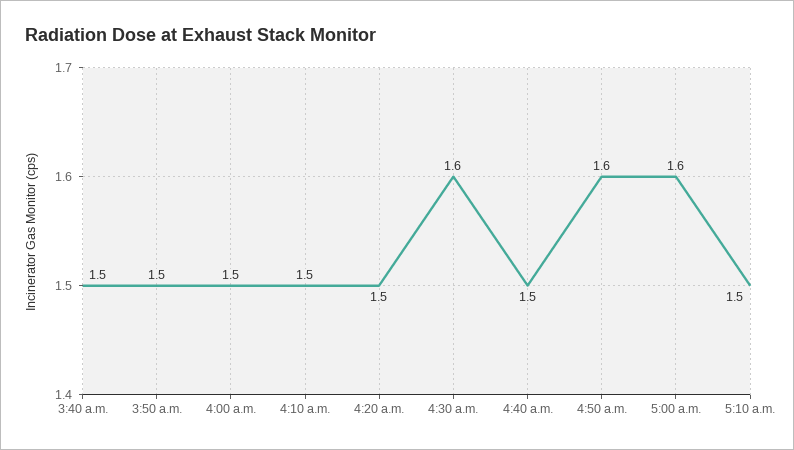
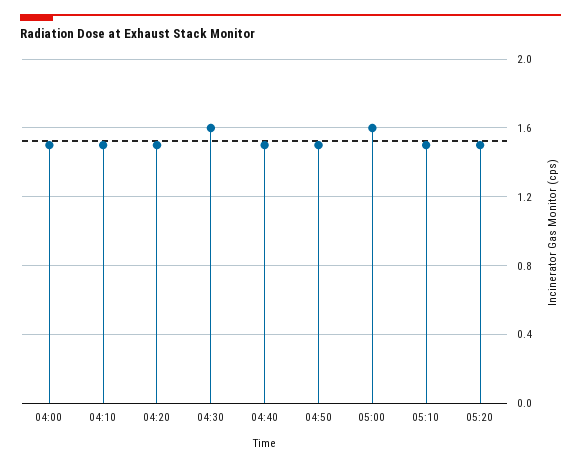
3:40 a.m.: 1.5 -> none
3:50 a.m.: 1.5 -> none
4:50 a.m.: 1.6 -> 1.5
05:20: none -> 1.5

